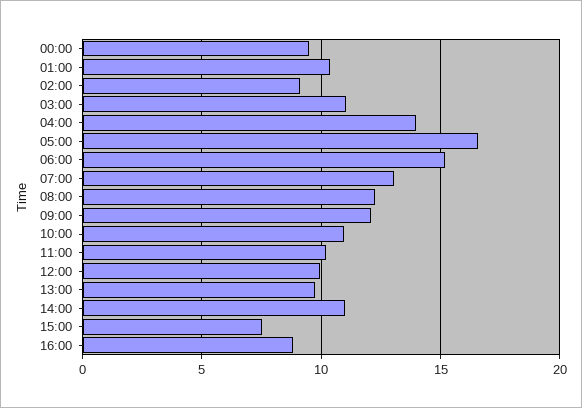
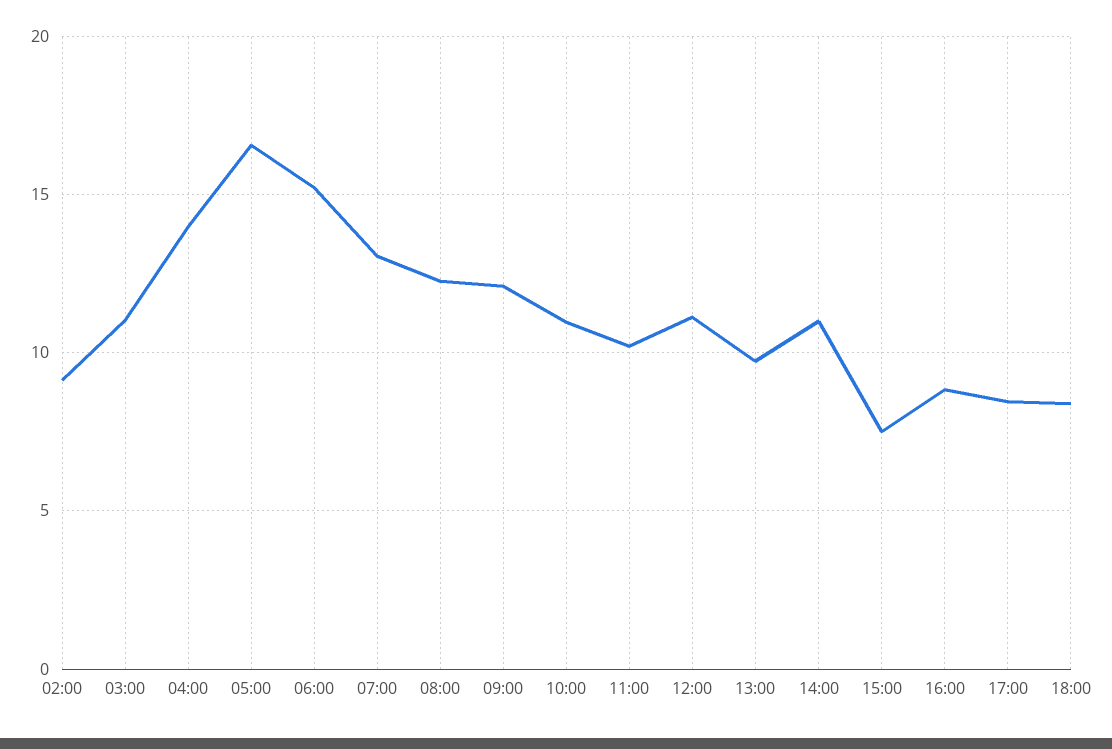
00:00: 9.5 -> none
01:00: 10.5 -> none
12:00: 10 -> 11
17:00: none -> 8.5
18:00: none -> 8.5

